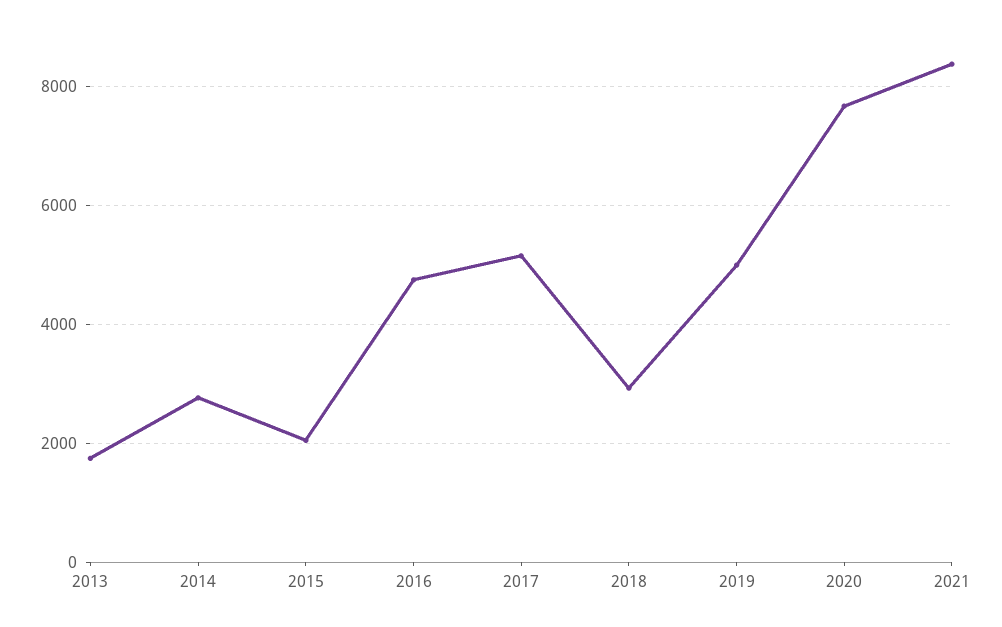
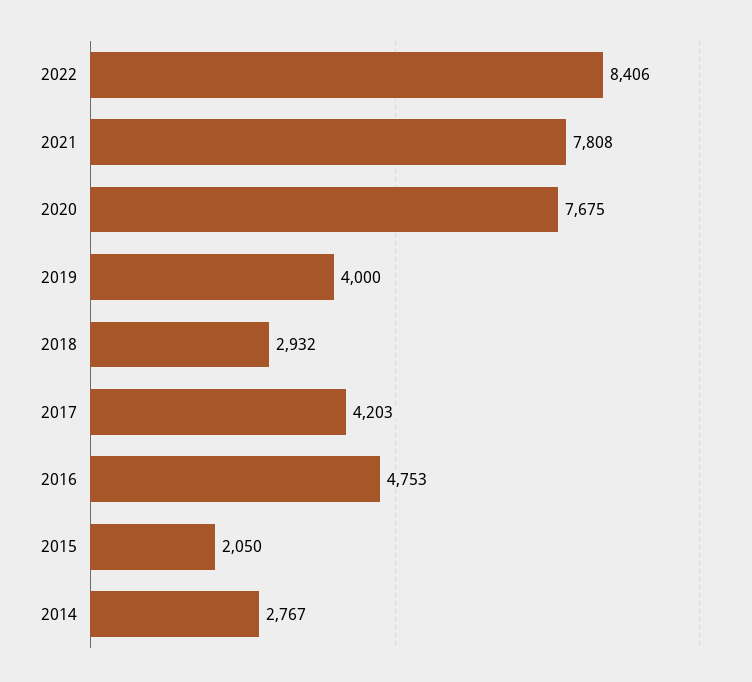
2013: 1800 -> none
2017: 5200 -> 4203
2019: 5000 -> 4000
2021: 8400 -> 7808
2022: none -> 8406

